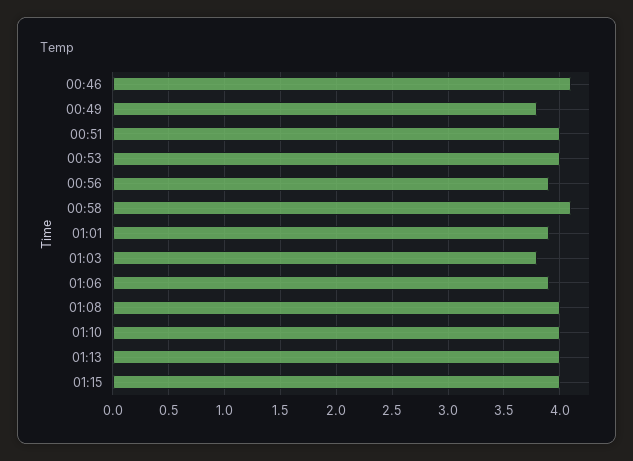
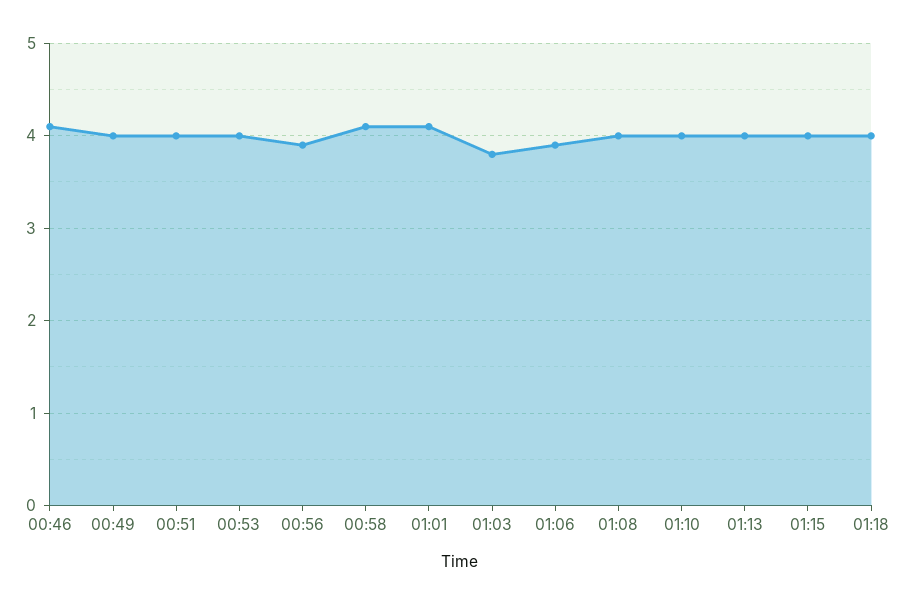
00:49: 3.8 -> 4
01:01: 3.9 -> 4.1
01:18: none -> 4

